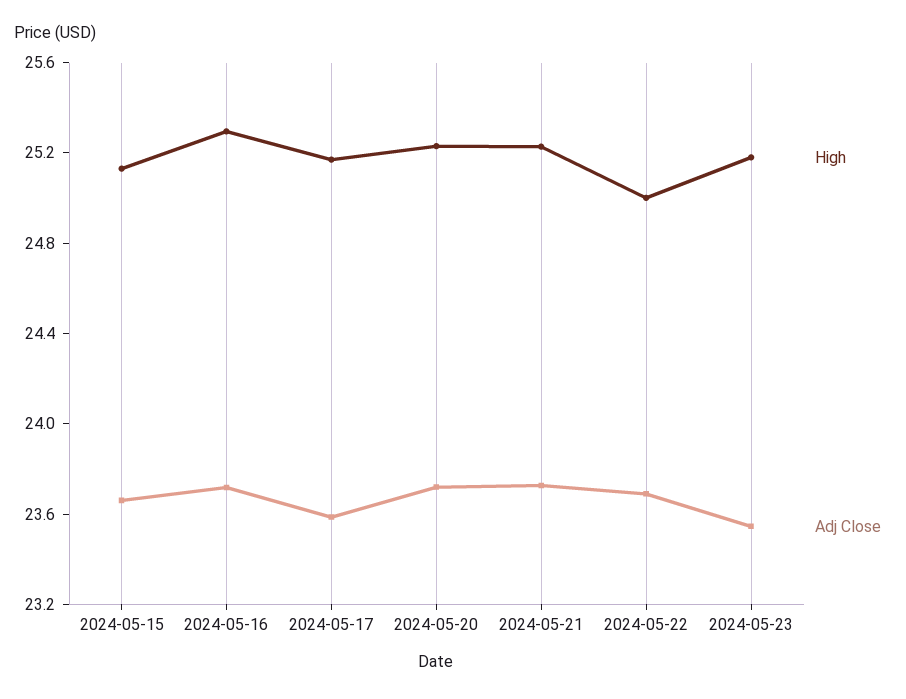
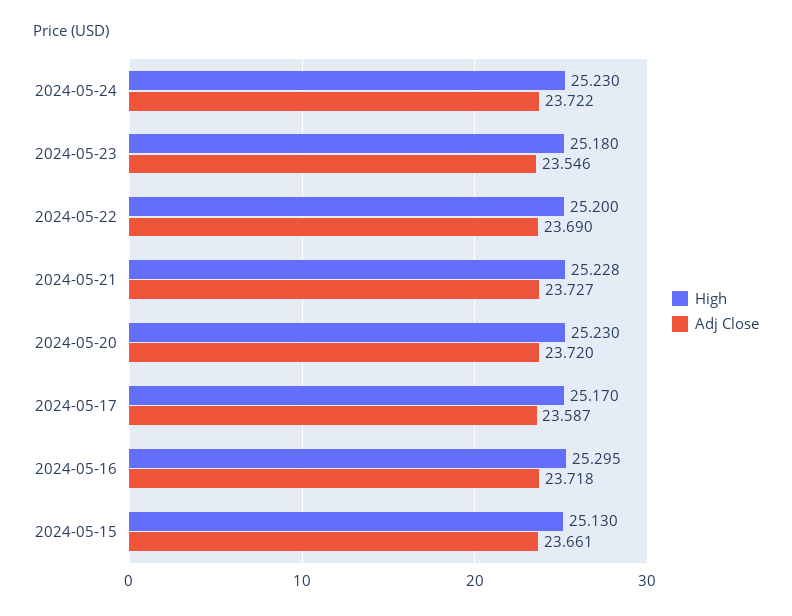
High, 2024-05-22: 25 -> 25.2
High, 2024-05-24: none -> 25.23
Adj Close, 2024-05-24: none -> 23.722

